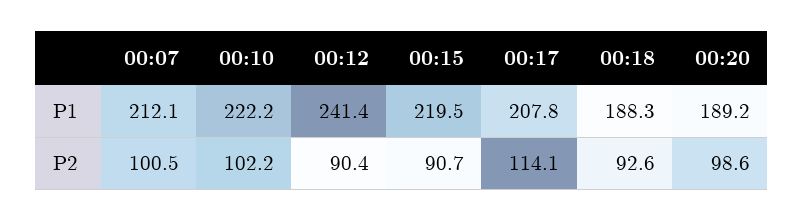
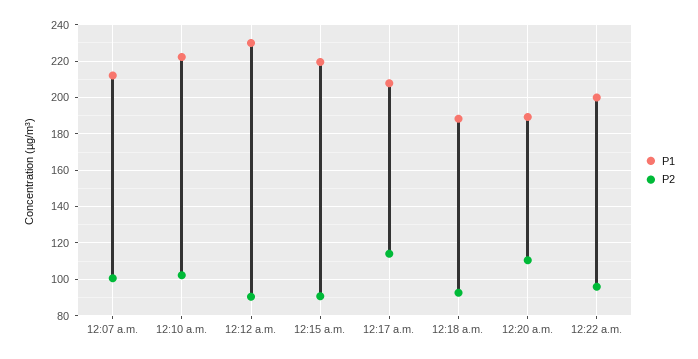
P1, 00:12: 241.4 -> 230
P2, 00:20: 98.6 -> 110
P1, 12:22 a.m.: none -> 200
P2, 12:22 a.m.: none -> 95

